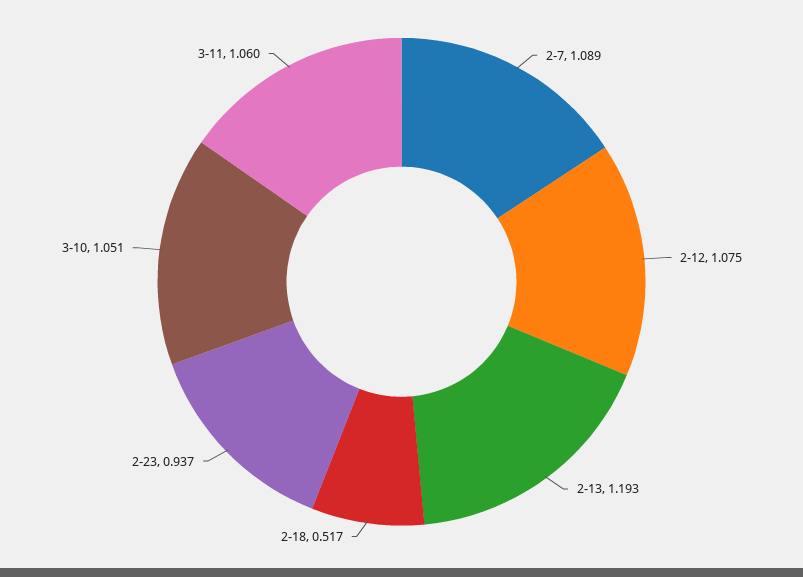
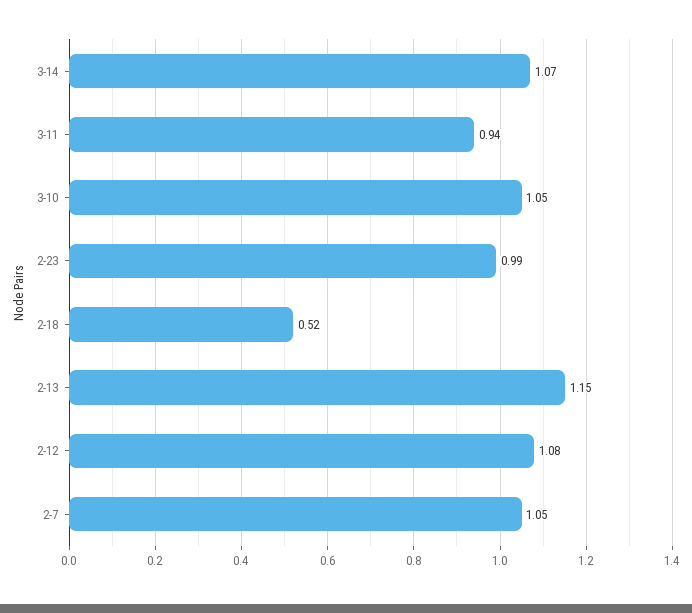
2-7: 1.089 -> 1.05
2-13: 1.193 -> 1.15
2-23: 0.937 -> 0.99
3-11: 1.06 -> 0.94
3-14: none -> 1.07

